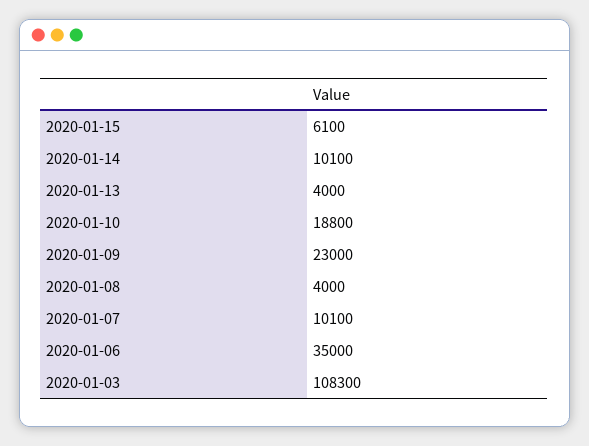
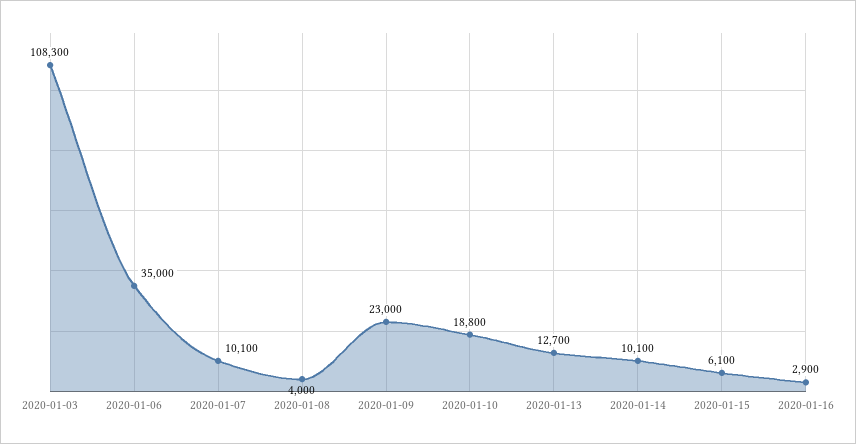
2020-01-13: 4000 -> 12700
2020-01-16: none -> 2900

